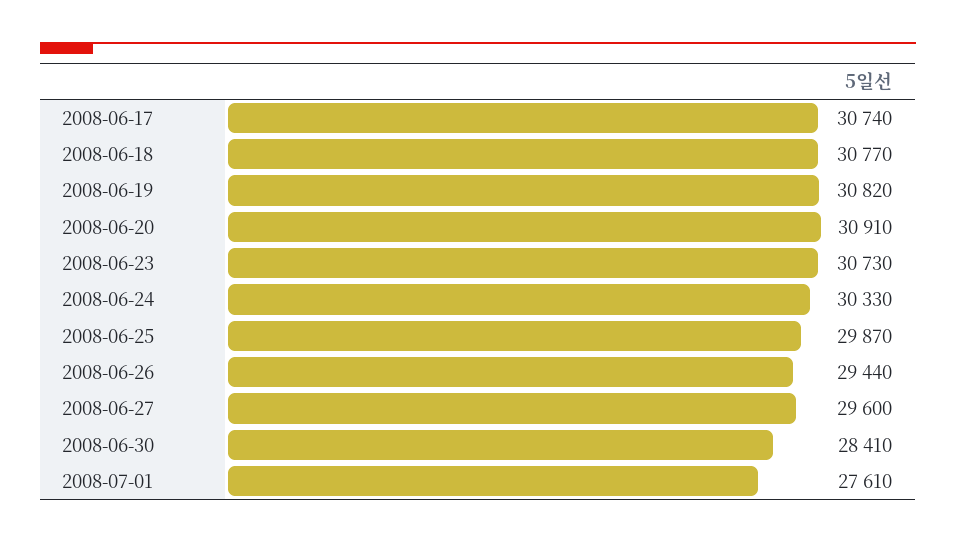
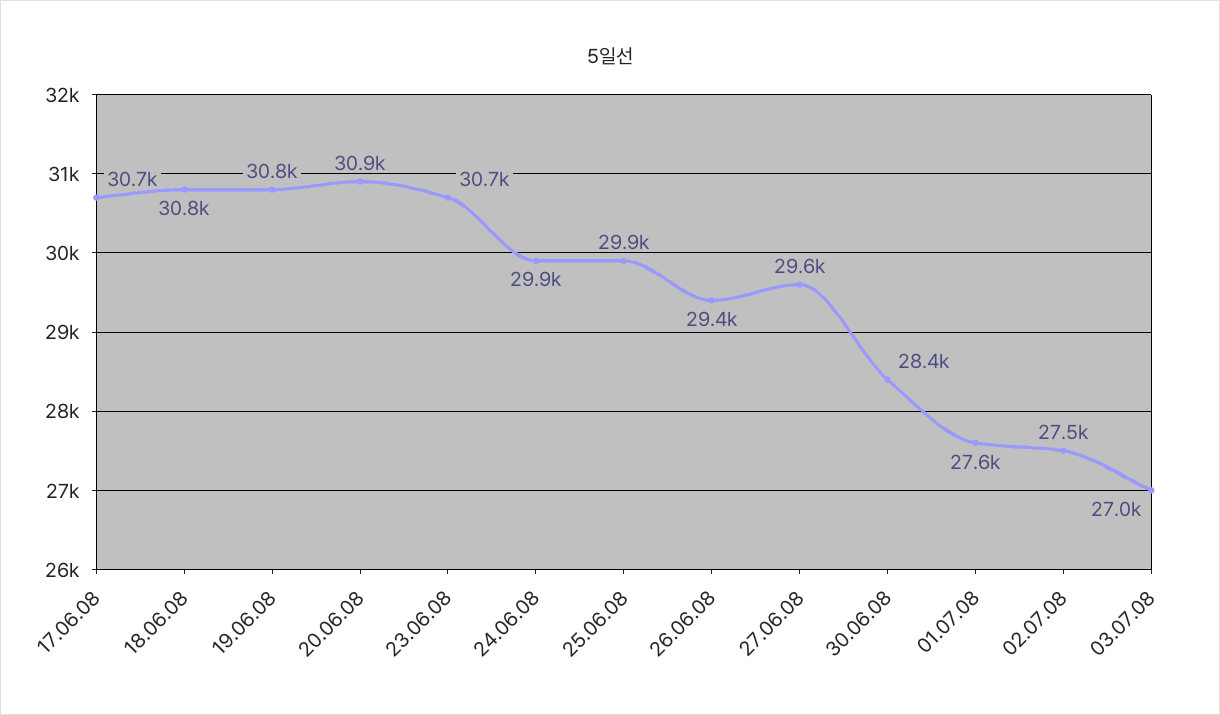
2008-06-24: 30330 -> 29900
02.07.08: none -> 27500
03.07.08: none -> 27000

